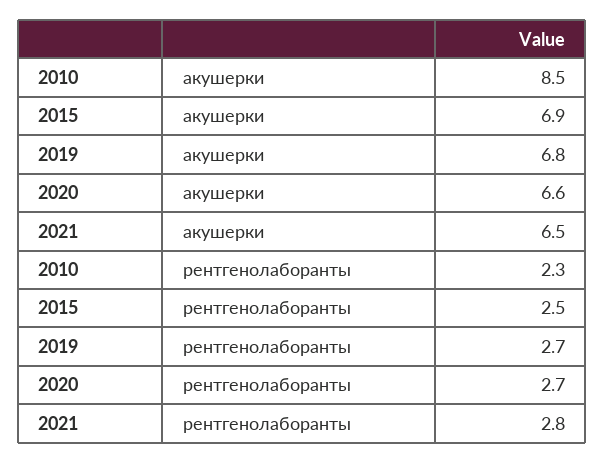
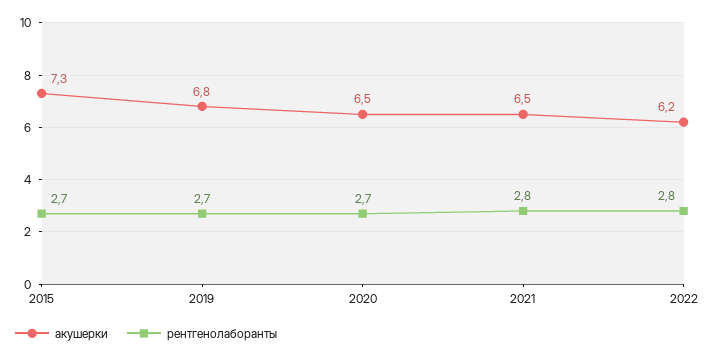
акушерки, 2010: 8.5 -> none
акушерки, 2015: 6.9 -> 7.3
акушерки, 2020: 6.6 -> 6.5
рентгенолаборанты, 2010: 2.3 -> none
рентгенолаборанты, 2015: 2.5 -> 2.7
акушерки, 2022: none -> 6.2
рентгенолаборанты, 2022: none -> 2.8

